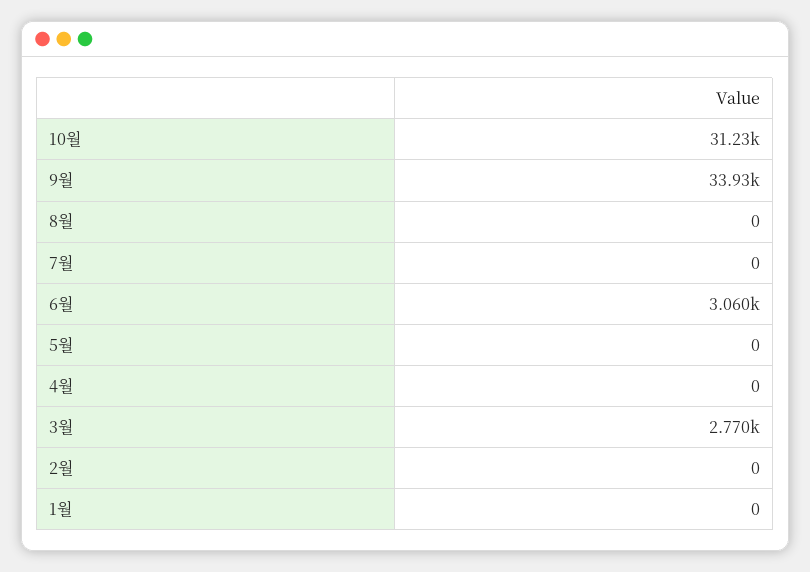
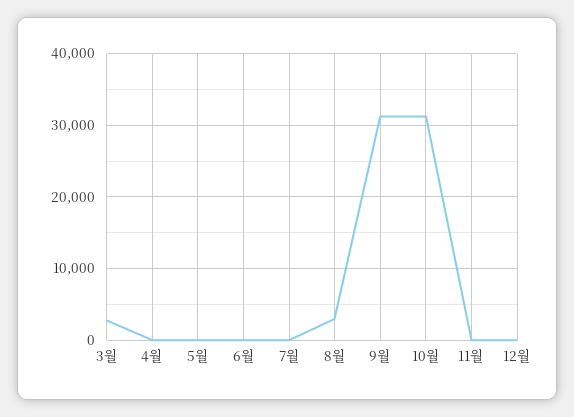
9월: 33930 -> 31000
8월: 0 -> 3000
6월: 3060 -> 0
2월: 0 -> none
1월: 0 -> none
11월: none -> 0
12월: none -> 0

